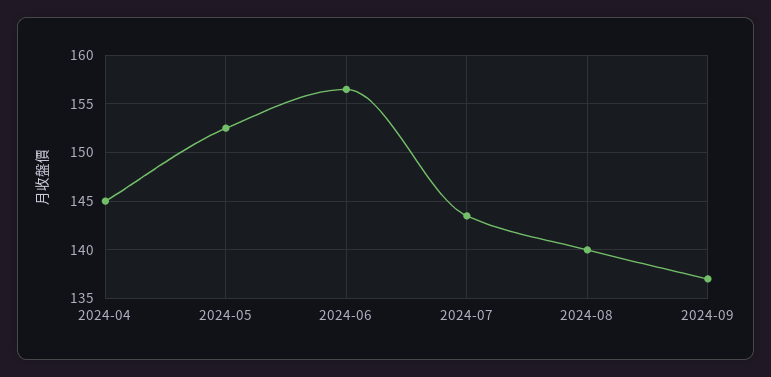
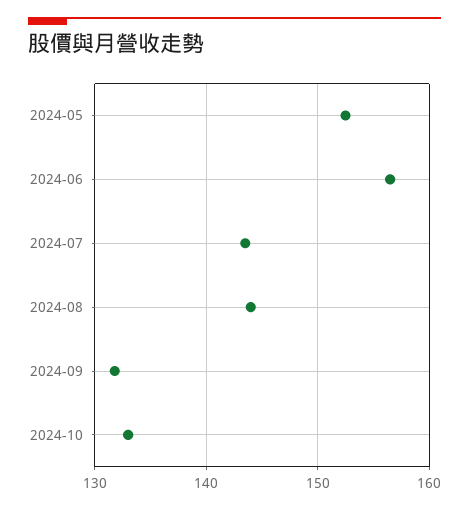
2024-04: 145 -> none
2024-08: 140 -> 144
2024-09: 137 -> 132
2024-10: none -> 133

